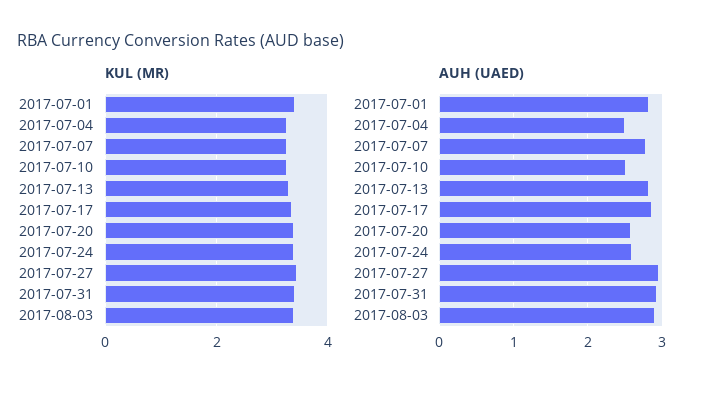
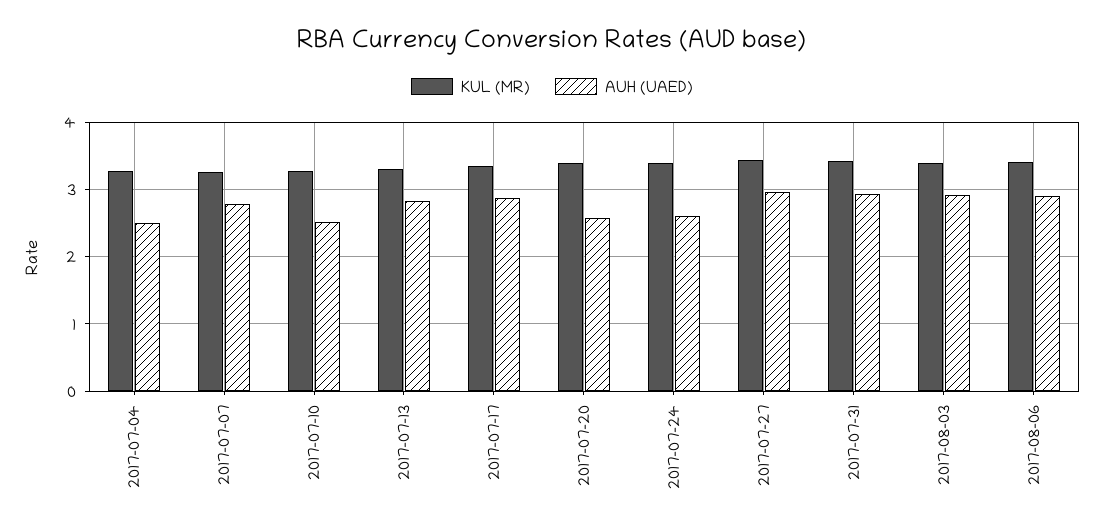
KUL (MR), 2017-07-01: 3.4 -> none
AUH (UAED), 2017-07-01: 2.8 -> none
KUL (MR), 2017-08-06: none -> 3.4
AUH (UAED), 2017-08-06: none -> 2.9

